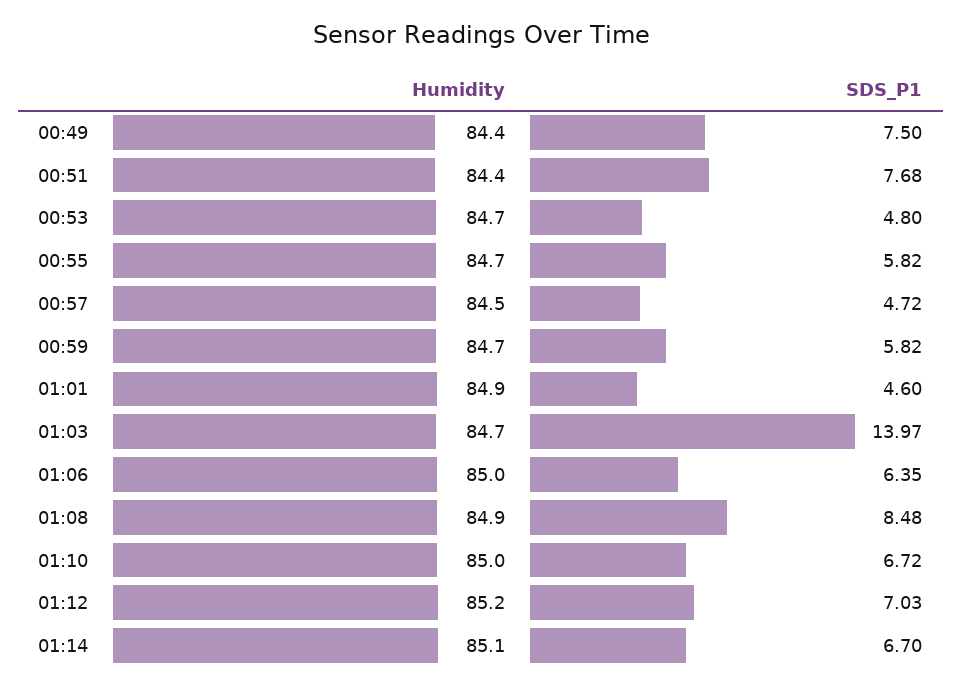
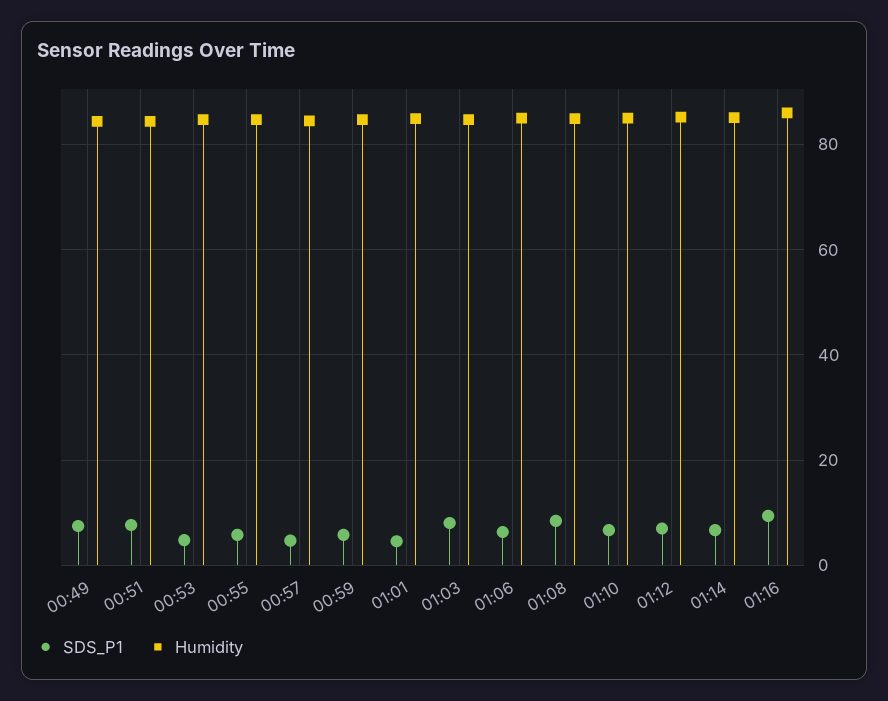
SDS_P1, 01:03: 13.97 -> 8
SDS_P1, 01:16: none -> 10
Humidity, 01:16: none -> 86

